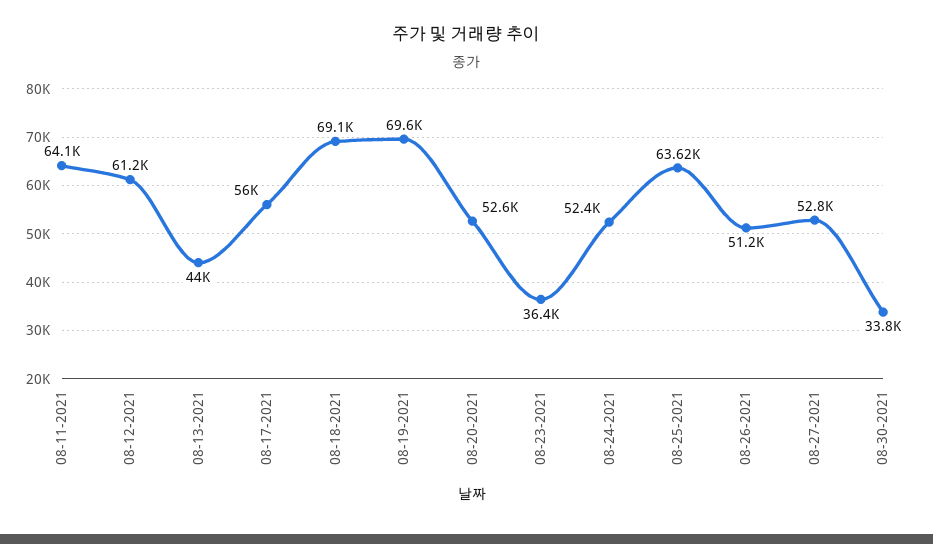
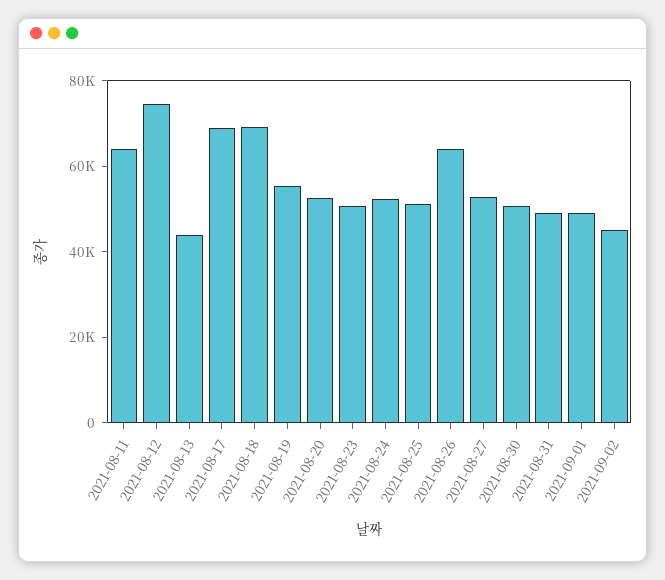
08-12-2021: 61200 -> 75000
08-17-2021: 56000 -> 70000
08-19-2021: 69600 -> 55000
08-23-2021: 36400 -> 50000
08-25-2021: 63620 -> 50000
08-26-2021: 51200 -> 65000
08-30-2021: 33800 -> 50000
2021-08-31: none -> 50000
2021-09-01: none -> 50000
2021-09-02: none -> 45000

